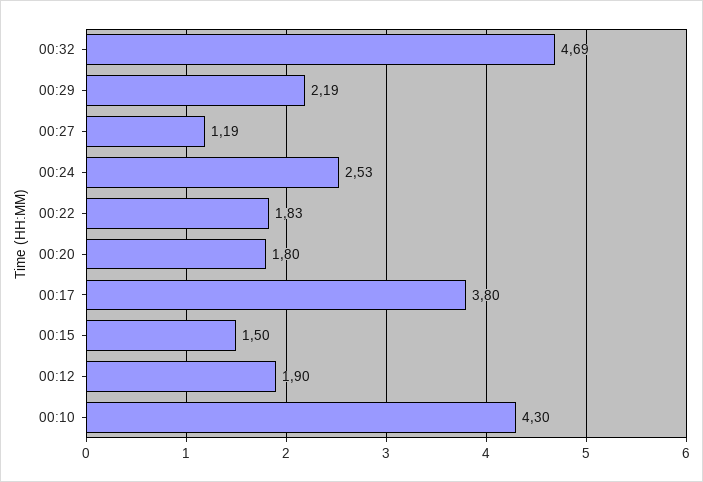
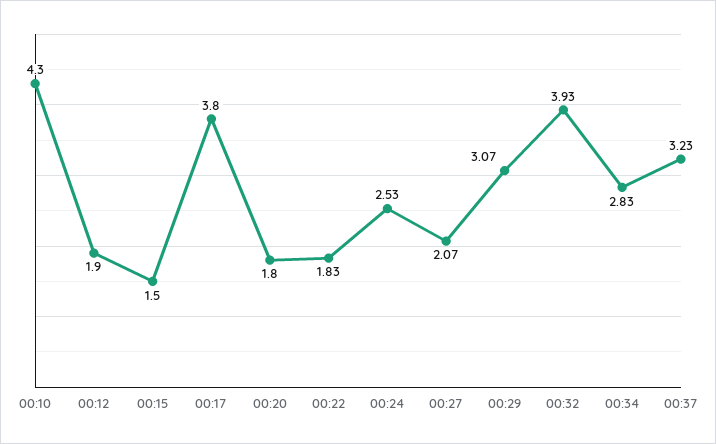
00:32: 4.69 -> 3.93
00:29: 2.19 -> 3.07
00:27: 1.19 -> 2.07
00:34: none -> 2.83
00:37: none -> 3.23

